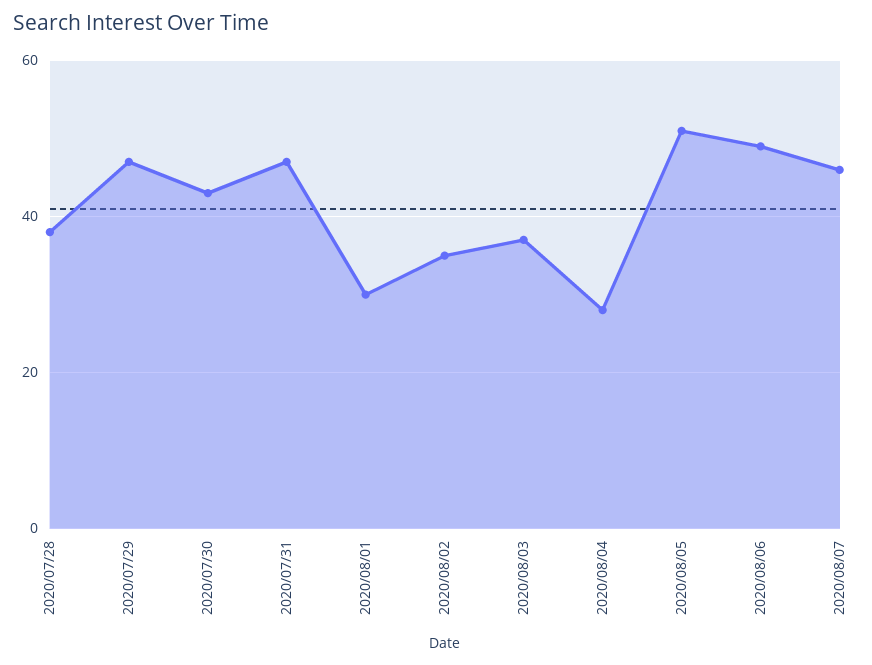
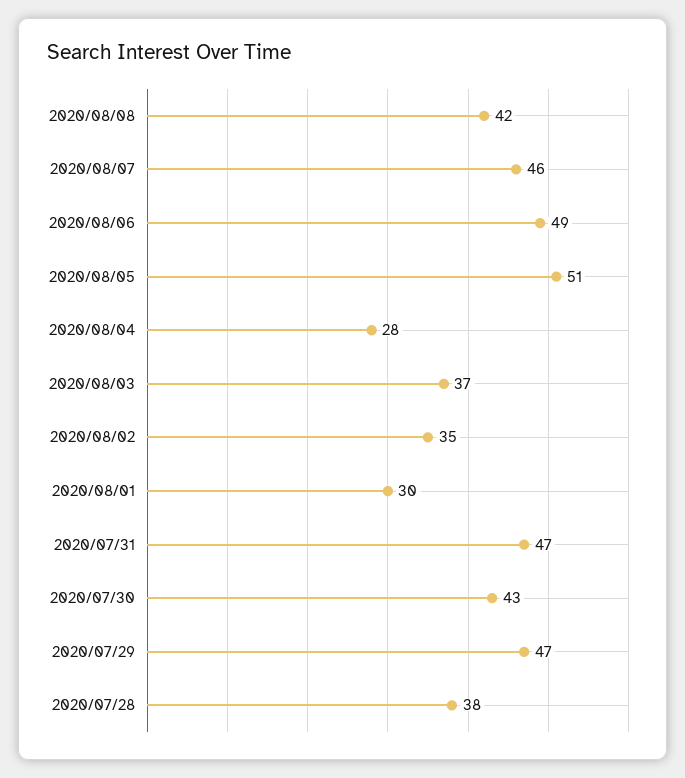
2020/08/08: none -> 42

